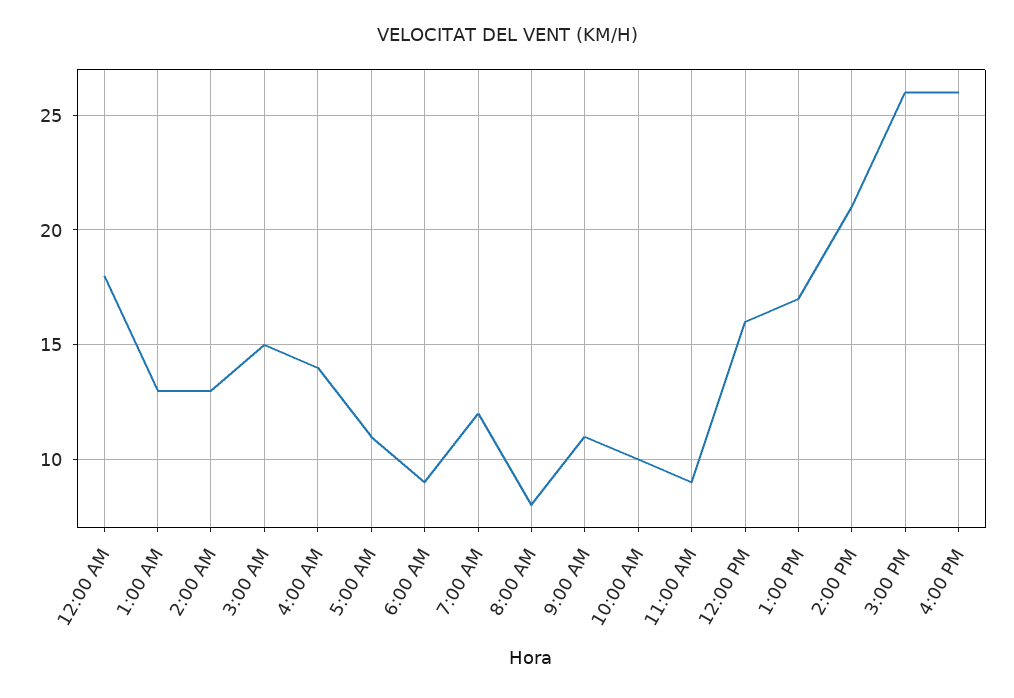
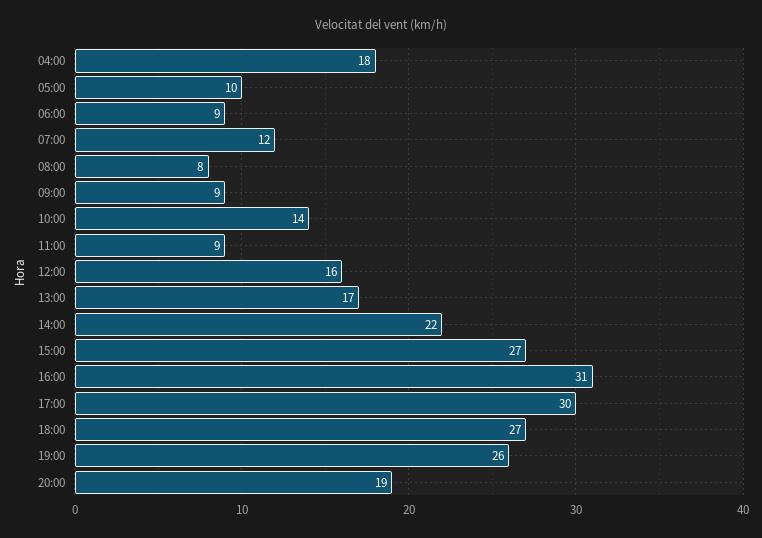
12:00 AM: 18 -> none
1:00 AM: 13 -> none
2:00 AM: 13 -> none
3:00 AM: 15 -> none
4:00 AM: 14 -> 18
5:00 AM: 11 -> 10
9:00 AM: 11 -> 9
10:00 AM: 10 -> 14
2:00 PM: 21 -> 22
3:00 PM: 26 -> 27
4:00 PM: 26 -> 31
17:00: none -> 30
18:00: none -> 27
19:00: none -> 26
20:00: none -> 19

